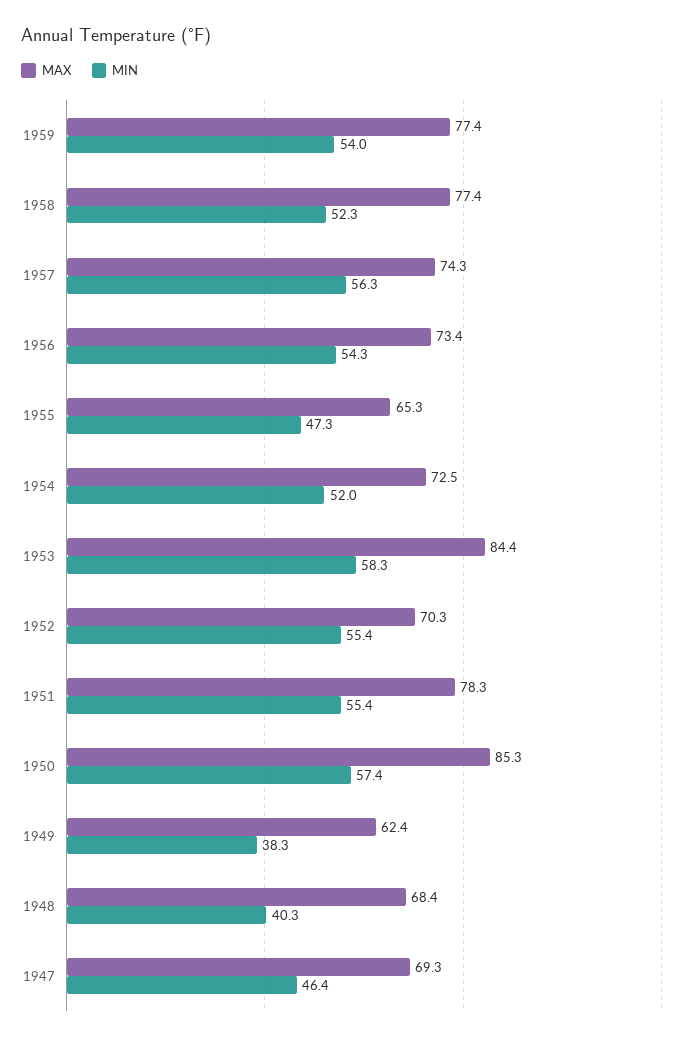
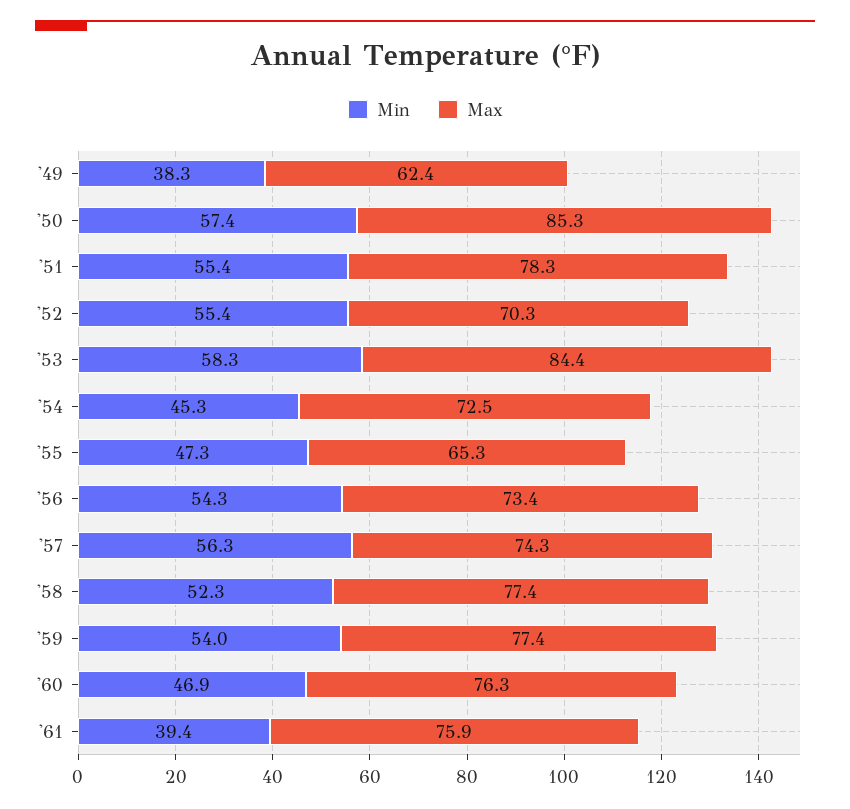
MIN, 1954: 52 -> 45.3
MAX, 1948: 68.4 -> none
MIN, 1948: 40.3 -> none
MAX, 1947: 69.3 -> none
MIN, 1947: 46.4 -> none
MIN, '60: none -> 46.9
MAX, '60: none -> 76.3
MIN, '61: none -> 39.4
MAX, '61: none -> 75.9

